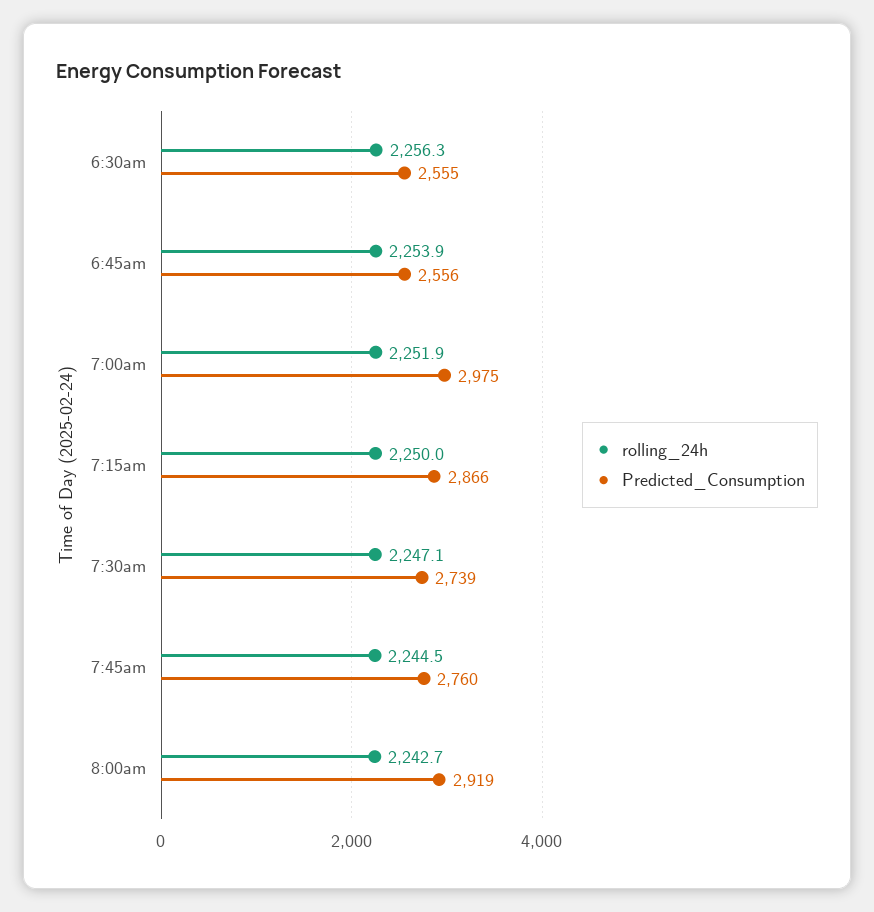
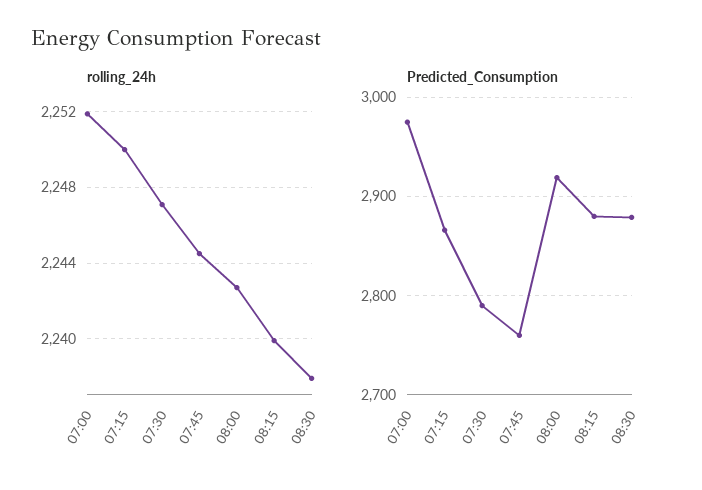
rolling_24h, 6:30am: 2256.3 -> none
Predicted_Consumption, 6:30am: 2555 -> none
rolling_24h, 6:45am: 2253.9 -> none
Predicted_Consumption, 6:45am: 2556 -> none
Predicted_Consumption, 7:30am: 2739 -> 2790
rolling_24h, 08:15: none -> 2240
rolling_24h, 08:30: none -> 2238
Predicted_Consumption, 08:15: none -> 2880
Predicted_Consumption, 08:30: none -> 2880

